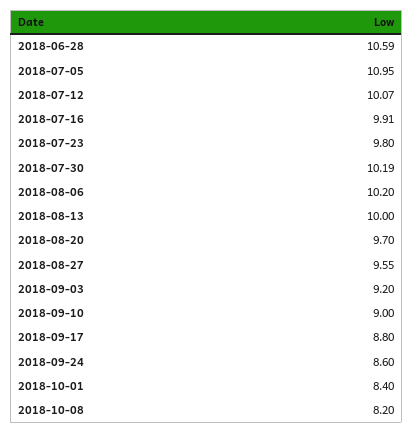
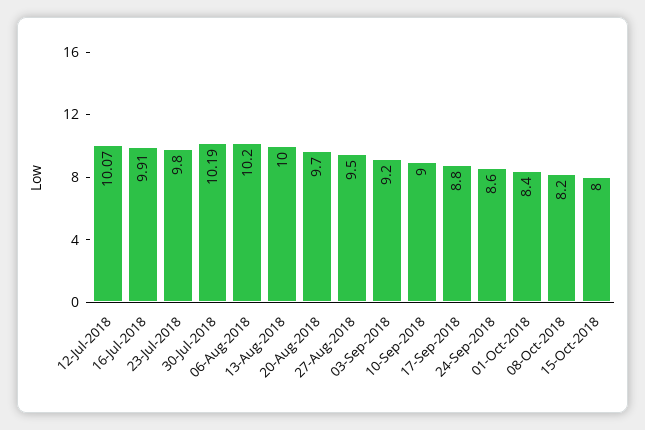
2018-06-28: 10.59 -> none
2018-07-05: 10.95 -> none
2018-08-27: 9.55 -> 9.5
15-Oct-2018: none -> 8

